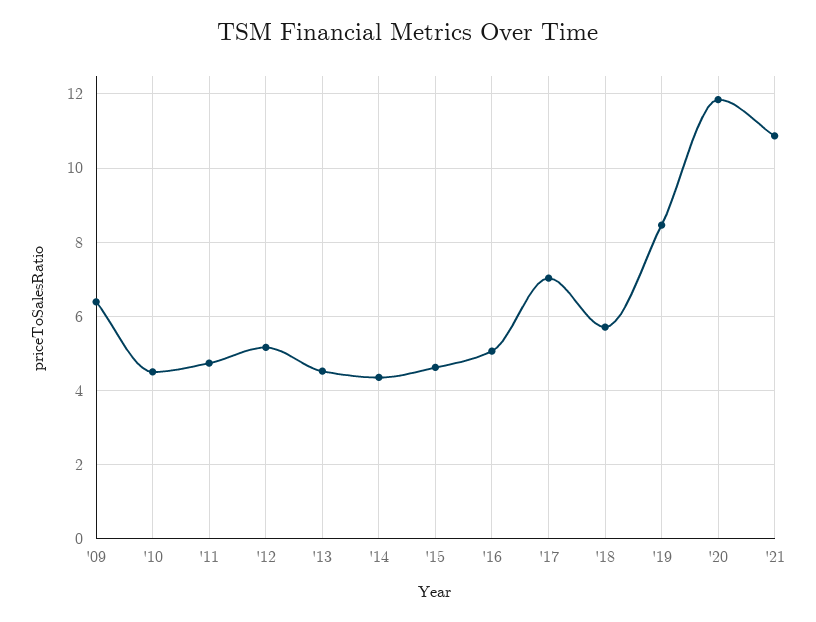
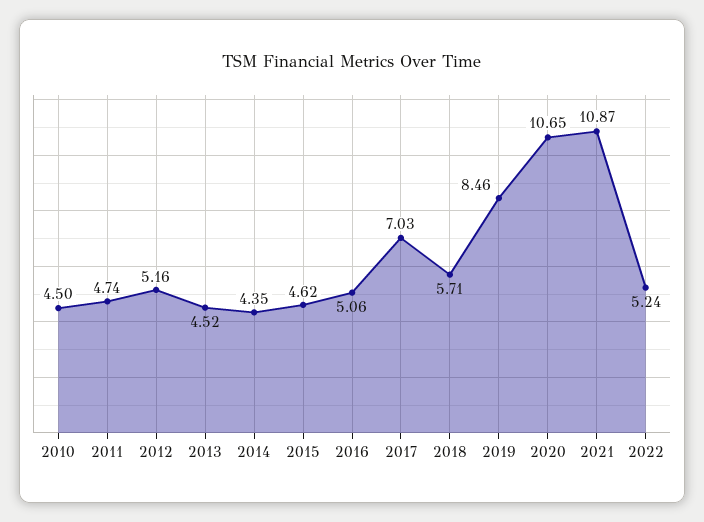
'09: 6.4 -> none
'20: 11.8 -> 10.65
2022: none -> 5.24

